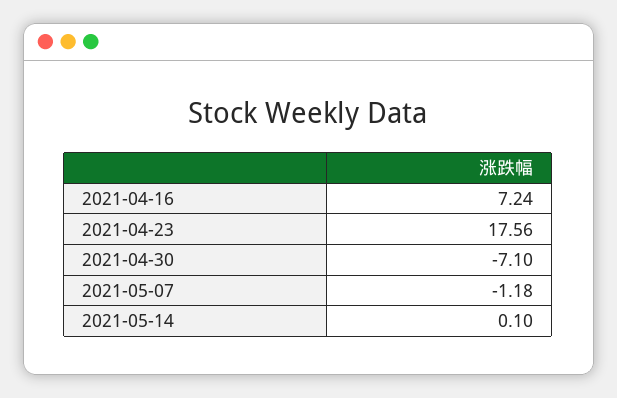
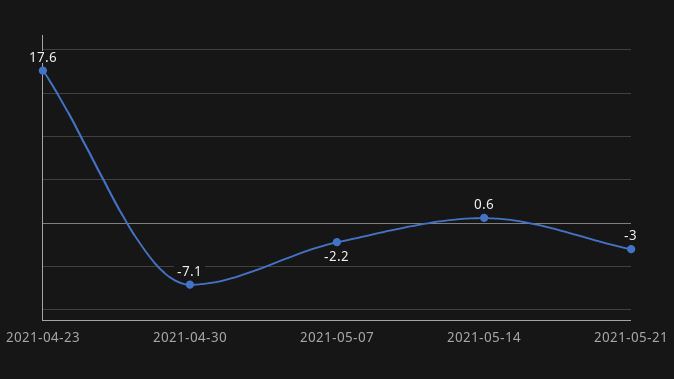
2021-04-16: 7.24 -> none
2021-05-07: -1.18 -> -2.2
2021-05-14: 0.1 -> 0.6
2021-05-21: none -> -3

